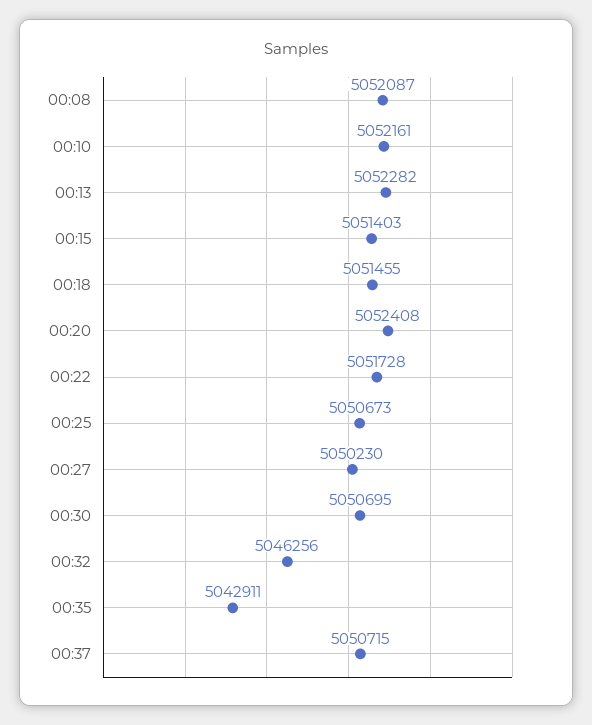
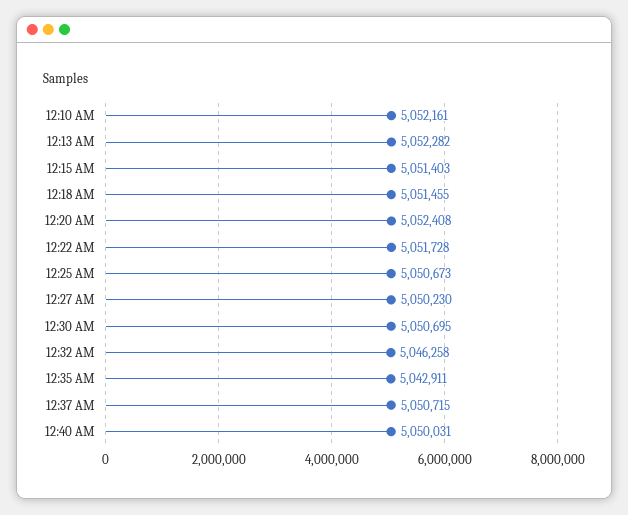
00:08: 5052087 -> none
00:32: 5046256 -> 5046258
12:40 AM: none -> 5050031

